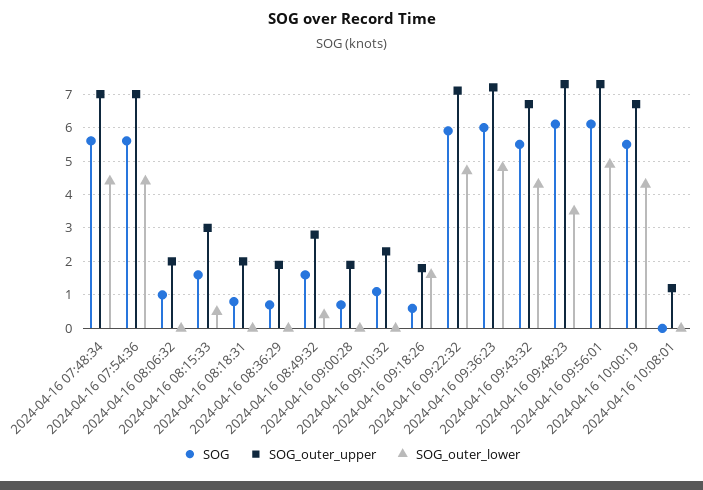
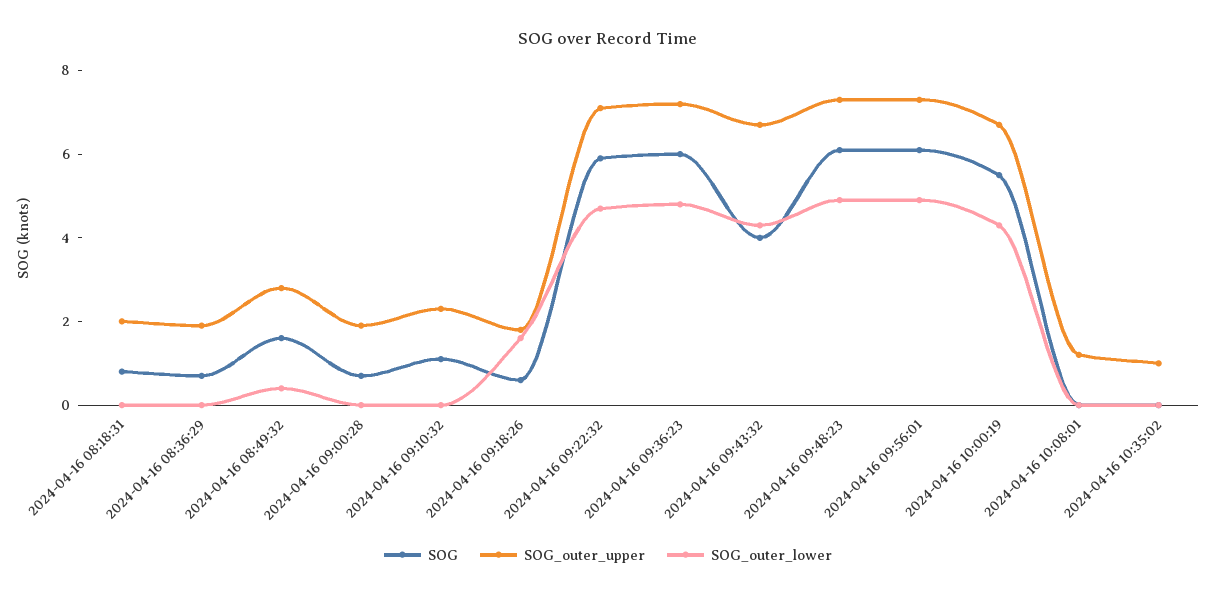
SOG, 2024-04-16 07:48:34: 5.5 -> none
SOG_outer_upper, 2024-04-16 07:48:34: 7 -> none
SOG_outer_lower, 2024-04-16 07:48:34: 4.5 -> none
SOG, 2024-04-16 07:54:36: 5.5 -> none
SOG_outer_upper, 2024-04-16 07:54:36: 7 -> none
SOG_outer_lower, 2024-04-16 07:54:36: 4.5 -> none
SOG, 2024-04-16 08:06:32: 1 -> none
SOG_outer_upper, 2024-04-16 08:06:32: 2 -> none
SOG_outer_lower, 2024-04-16 08:06:32: 0 -> none
SOG, 2024-04-16 08:15:33: 1.5 -> none
SOG_outer_upper, 2024-04-16 08:15:33: 3 -> none
SOG_outer_lower, 2024-04-16 08:15:33: 0.5 -> none
SOG, 2024-04-16 09:43:32: 5.5 -> 4
SOG_outer_lower, 2024-04-16 09:48:23: 3.5 -> 5
SOG, 2024-04-16 10:35:02: none -> 0
SOG_outer_upper, 2024-04-16 10:35:02: none -> 1
SOG_outer_lower, 2024-04-16 10:35:02: none -> 0

